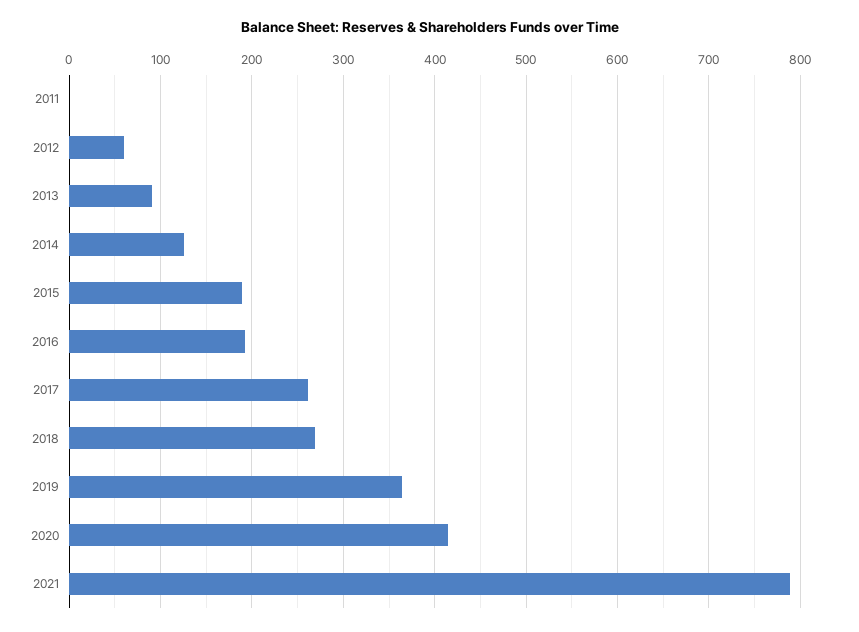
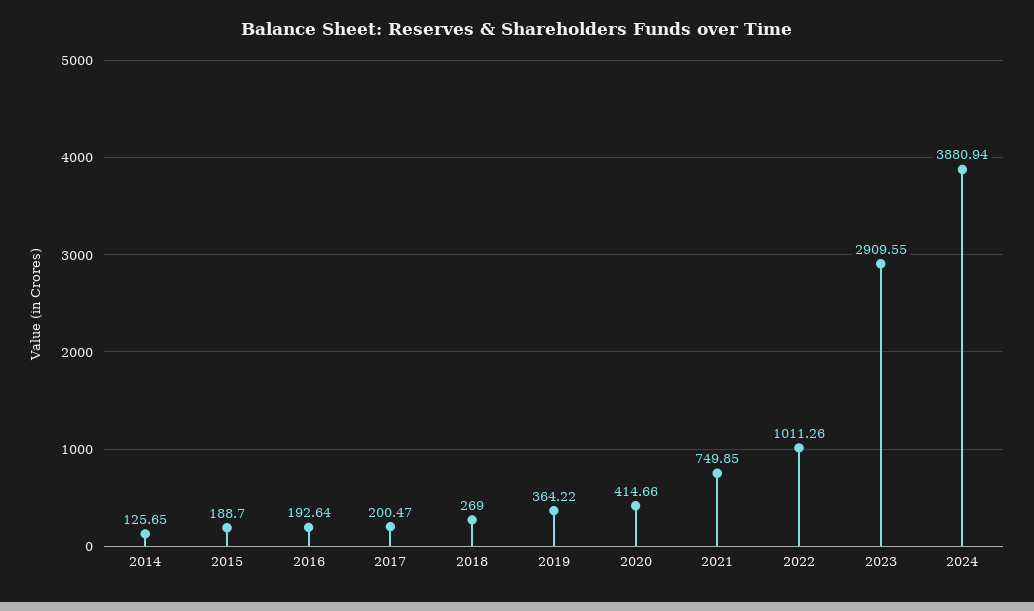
2011: 0 -> none
2012: 60 -> none
2013: 90 -> none
2017: 260 -> 200.47
2021: 790 -> 749.85
2022: none -> 1011.26
2023: none -> 2909.55
2024: none -> 3880.94

